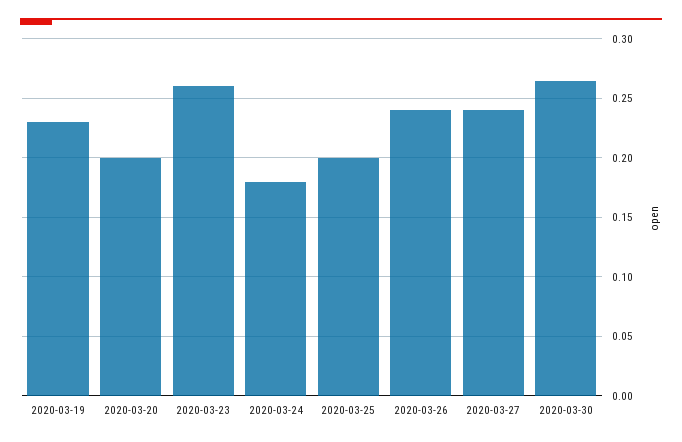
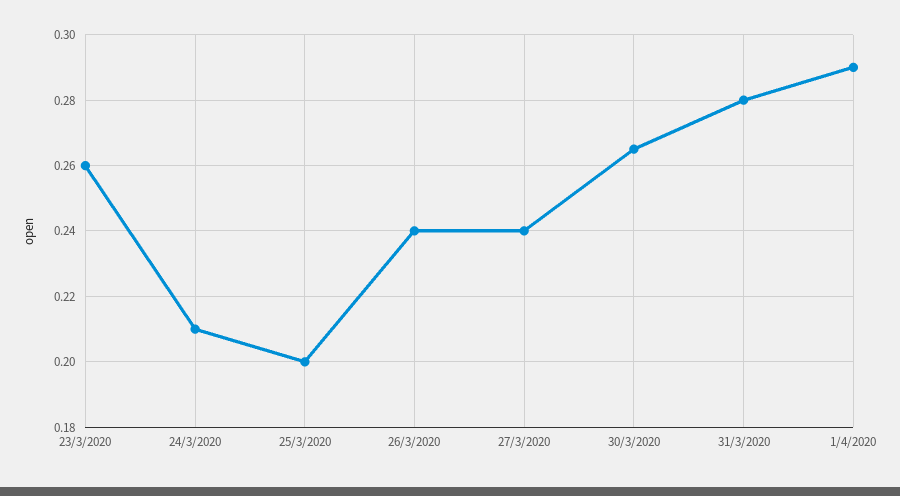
2020-03-19: 0.23 -> none
2020-03-20: 0.2 -> none
2020-03-24: 0.18 -> 0.21
31/3/2020: none -> 0.28
1/4/2020: none -> 0.29

